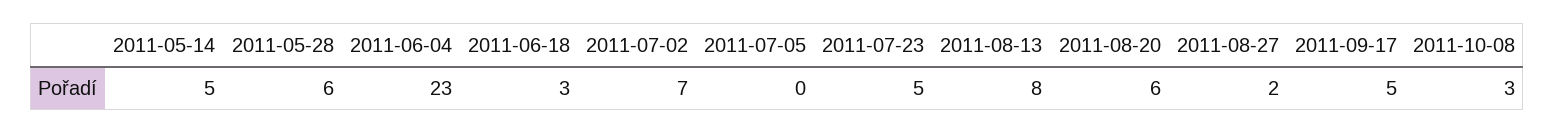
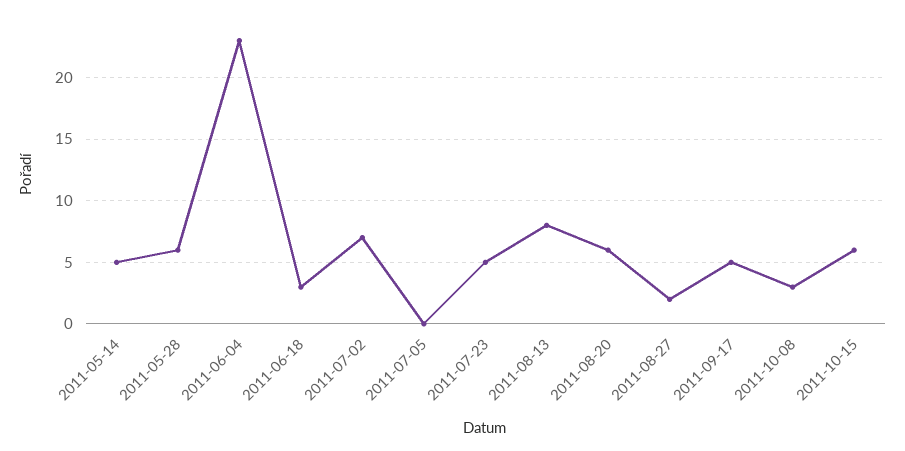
2011-10-15: none -> 6

